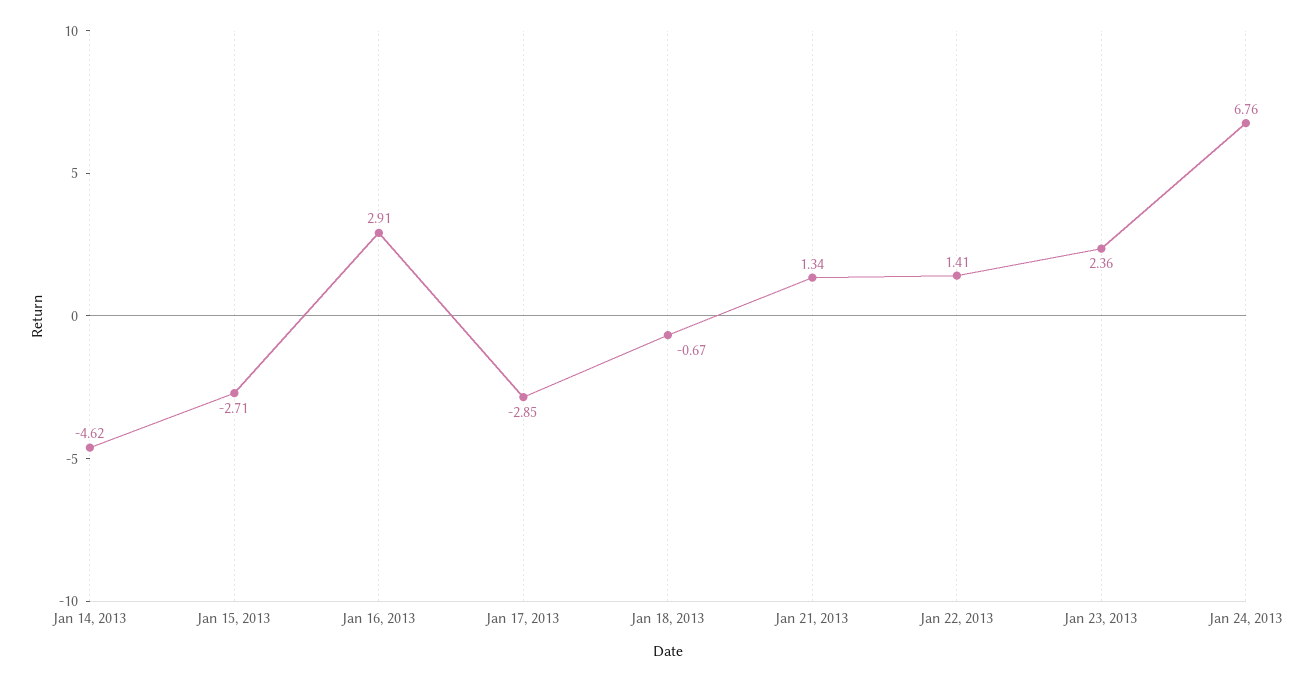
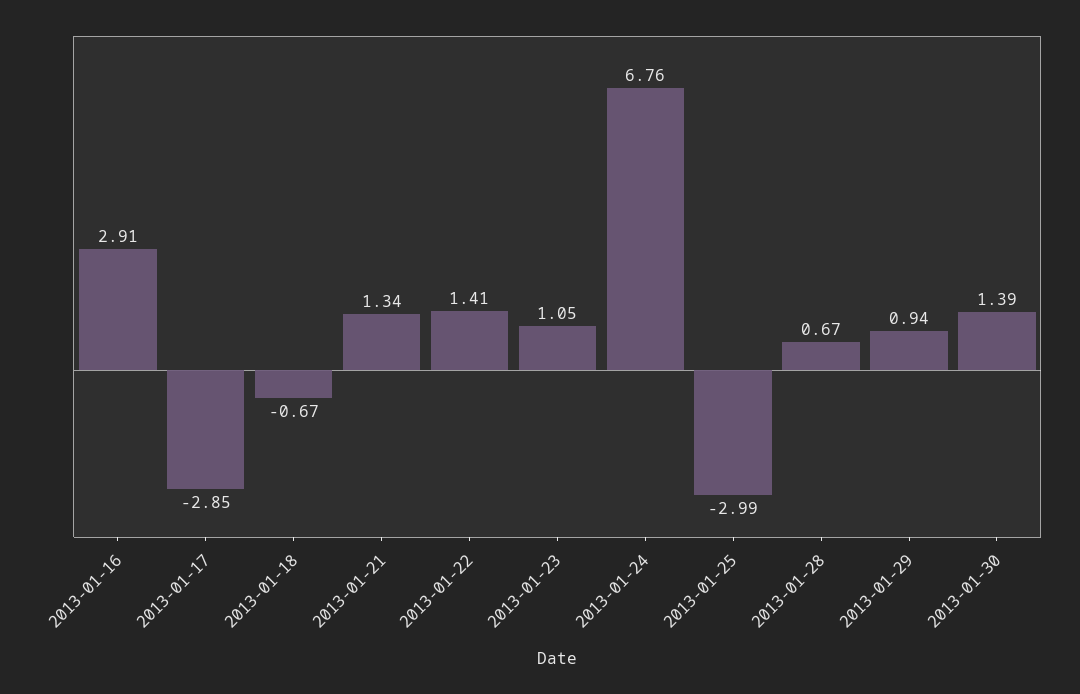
Jan 14, 2013: -4.62 -> none
Jan 15, 2013: -2.71 -> none
Jan 23, 2013: 2.36 -> 1.05
2013-01-25: none -> -2.99
2013-01-28: none -> 0.67
2013-01-29: none -> 0.94
2013-01-30: none -> 1.39

